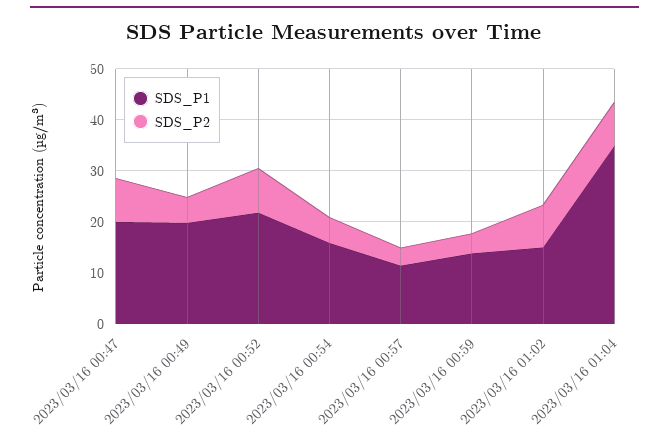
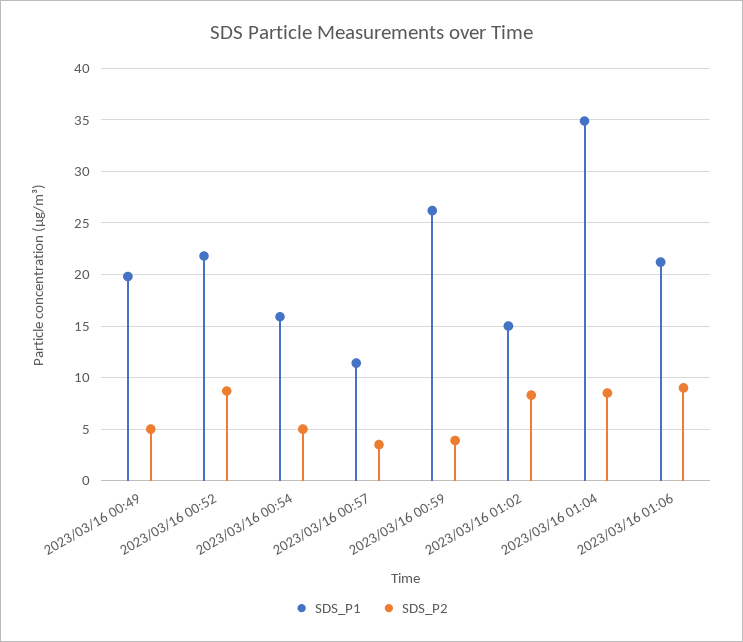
SDS_P1, 2023/03/16 00:47: 20 -> none
SDS_P2, 2023/03/16 00:47: 8 -> none
SDS_P1, 2023/03/16 00:59: 14 -> 26
SDS_P1, 2023/03/16 01:06: none -> 21
SDS_P2, 2023/03/16 01:06: none -> 9

